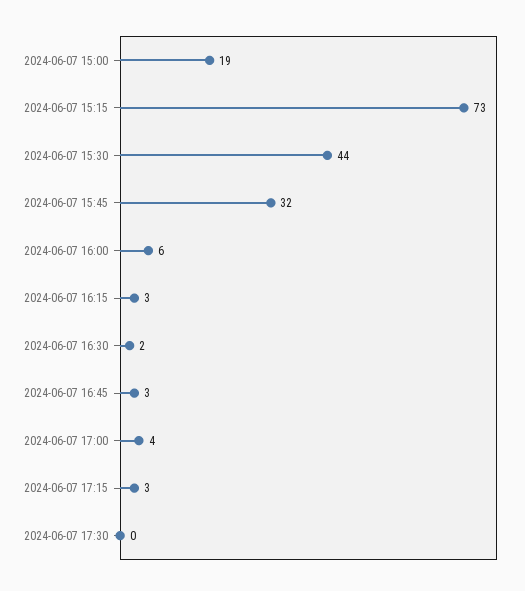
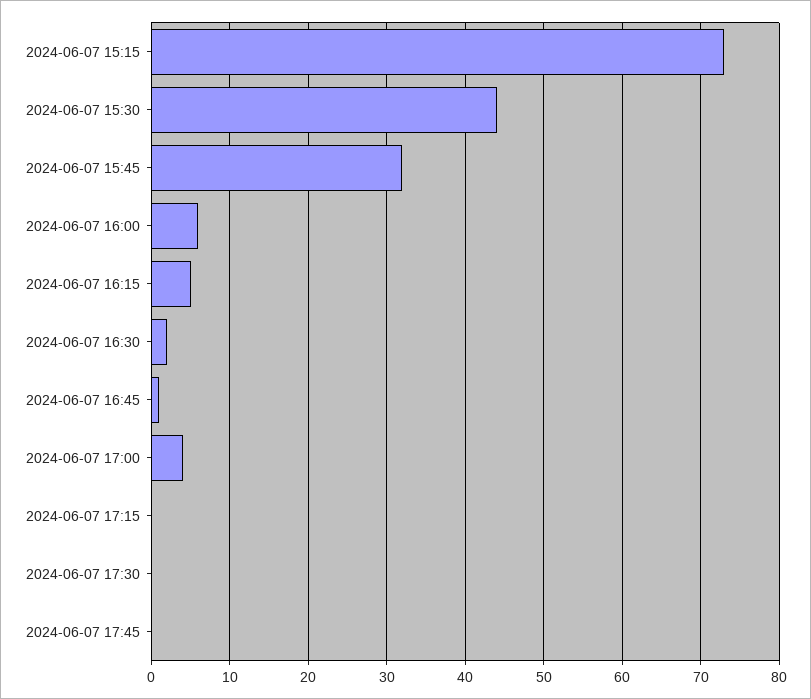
2024-06-07 15:00: 19 -> none
2024-06-07 16:15: 3 -> 5
2024-06-07 16:45: 3 -> 1
2024-06-07 17:15: 3 -> 0
2024-06-07 17:45: none -> 0

